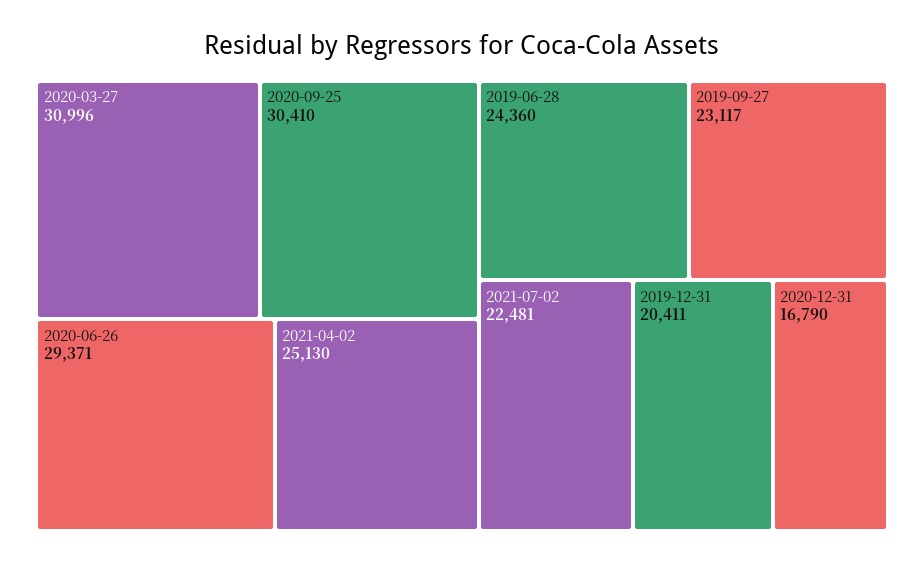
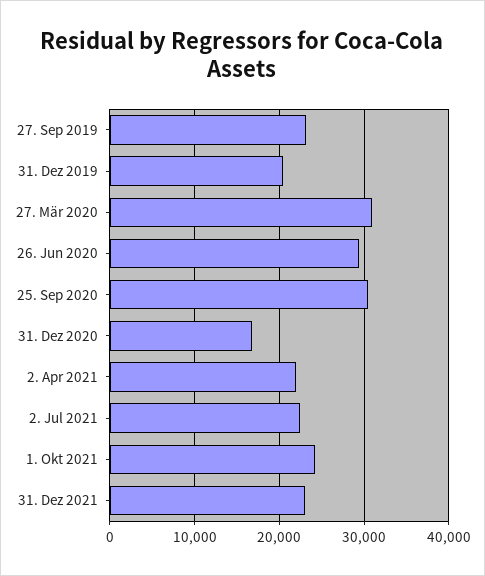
2021-04-02: 25130 -> 22000
2019-06-28: 24360 -> none
1. Okt 2021: none -> 24000
31. Dez 2021: none -> 23000

